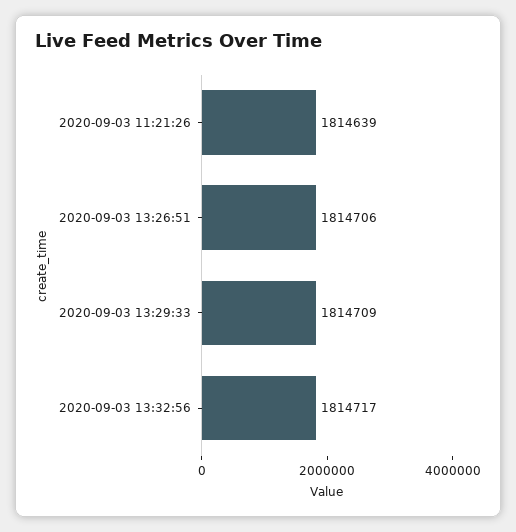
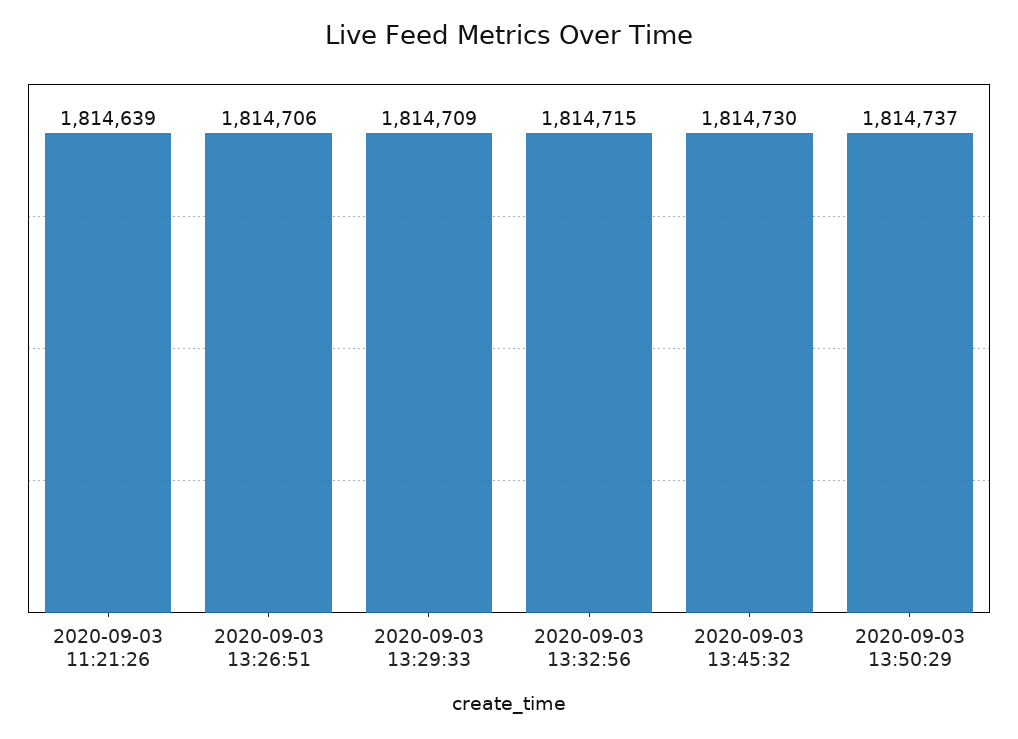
2020-09-03 13:32:56: 1814717 -> 1814715
2020-09-03 13:45:32: none -> 1814730
2020-09-03 13:50:29: none -> 1814737

